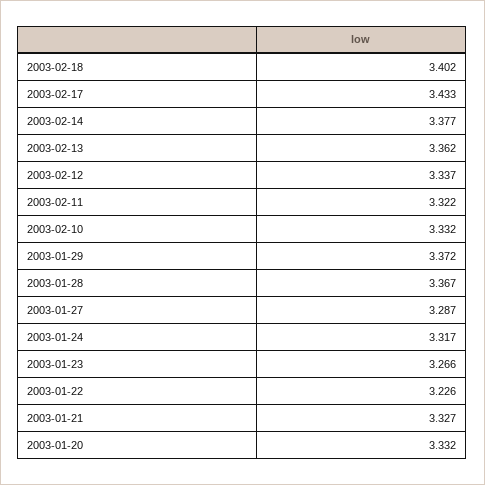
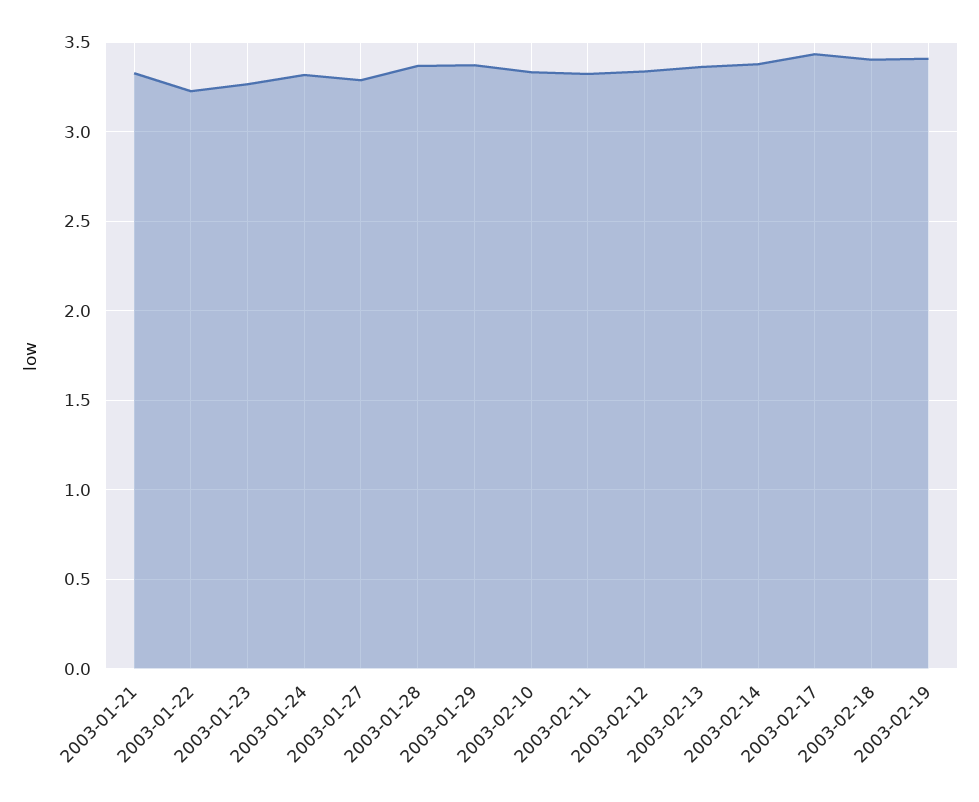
2003-01-20: 3.332 -> none
2003-02-19: none -> 3.4

